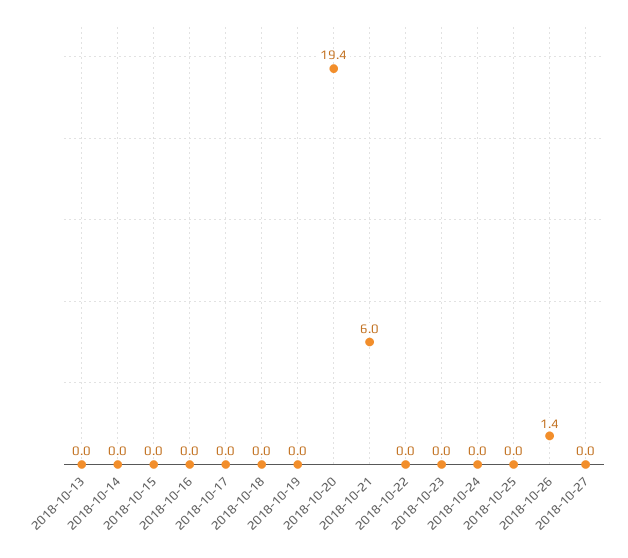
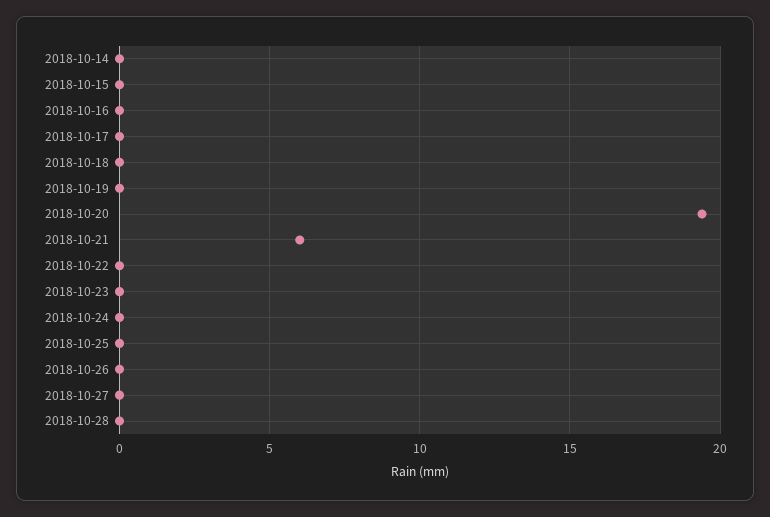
2018-10-13: 0 -> none
2018-10-26: 1.4 -> 0
2018-10-28: none -> 0

